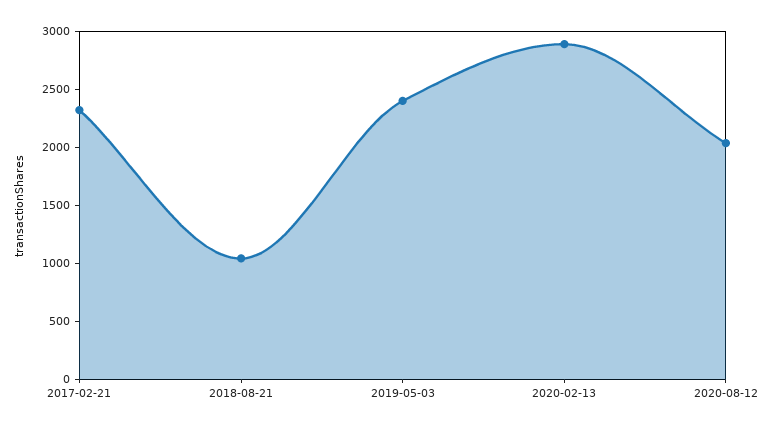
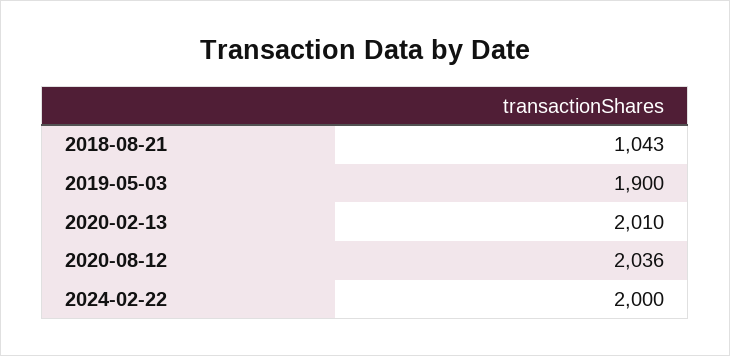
2017-02-21: 2300 -> none
2019-05-03: 2400 -> 1900
2020-02-13: 2900 -> 2010
2024-02-22: none -> 2000

